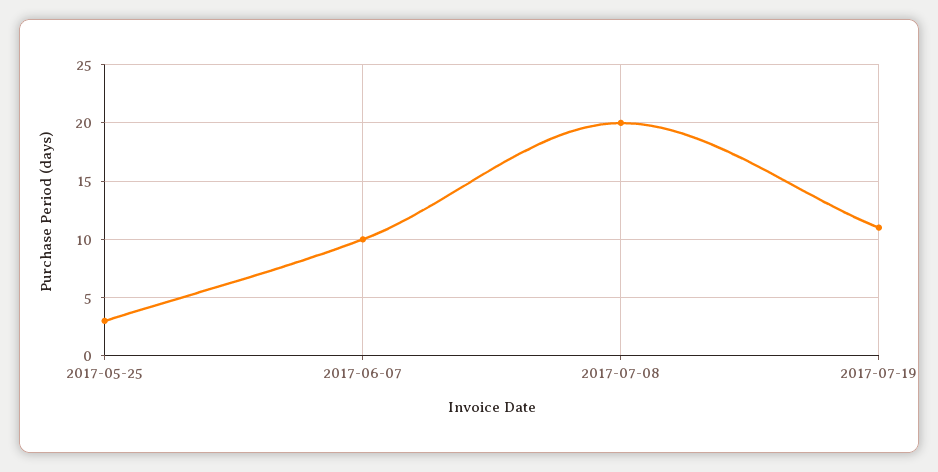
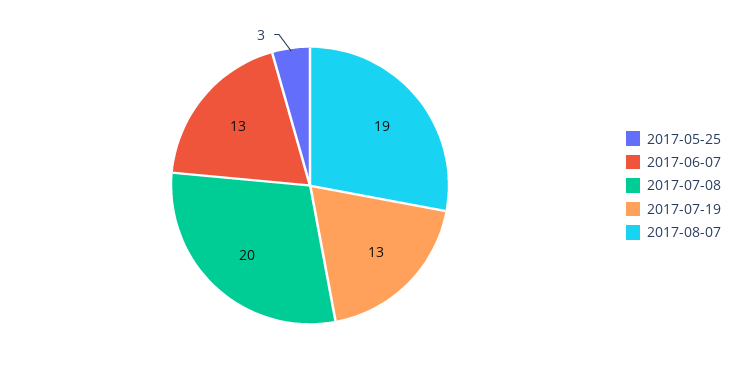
2017-06-07: 10 -> 13
2017-07-19: 11 -> 13
2017-08-07: none -> 19

